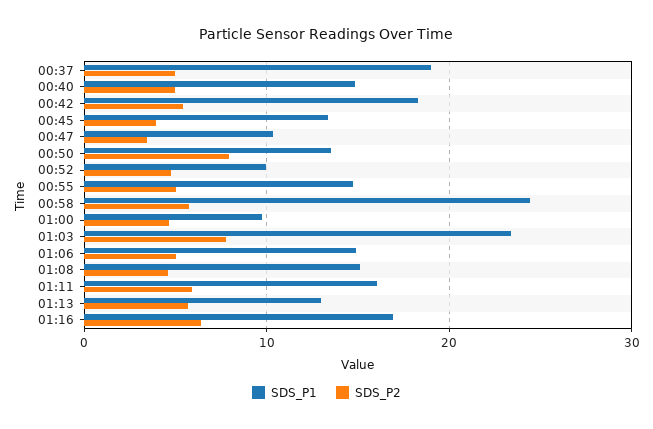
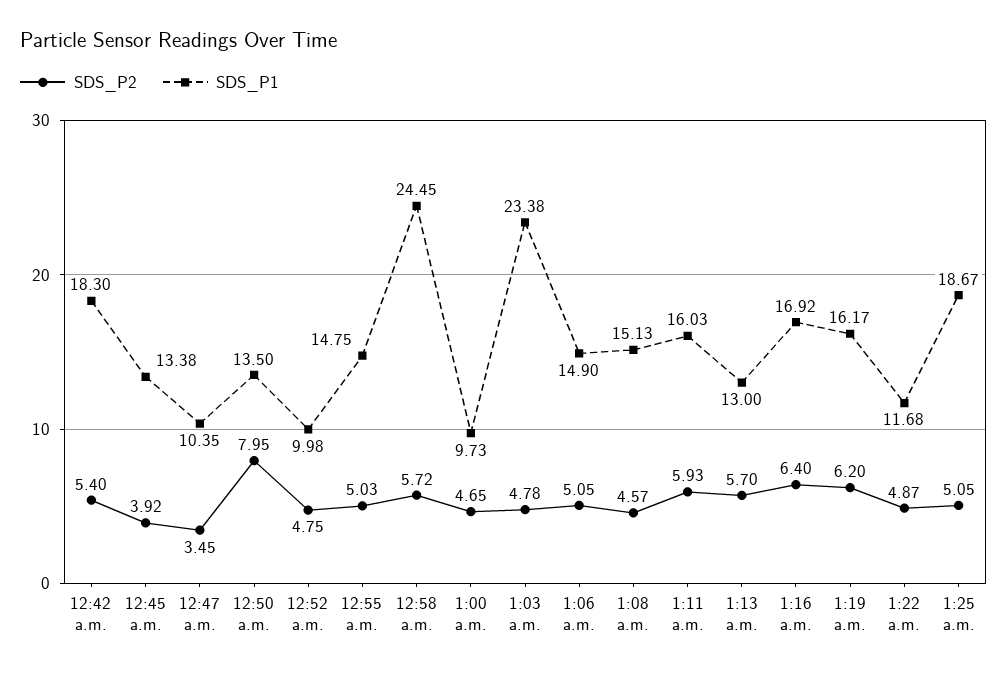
SDS_P1, 00:37: 19 -> none
SDS_P2, 00:37: 5 -> none
SDS_P1, 00:40: 15 -> none
SDS_P2, 00:40: 5 -> none
SDS_P2, 01:03: 8 -> 4.78
SDS_P2, 1:19 a.m.: none -> 6.2
SDS_P1, 1:19 a.m.: none -> 16.17
SDS_P2, 1:22 a.m.: none -> 4.87
SDS_P1, 1:22 a.m.: none -> 11.68
SDS_P2, 1:25 a.m.: none -> 5.05
SDS_P1, 1:25 a.m.: none -> 18.67

